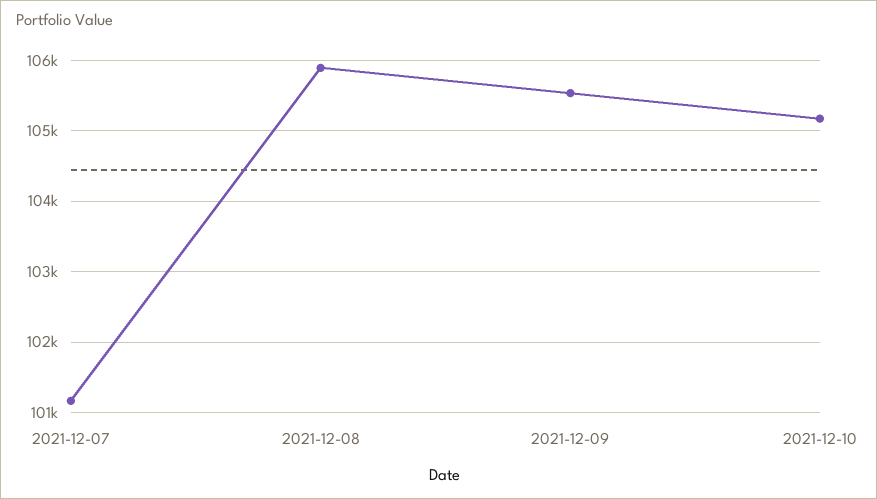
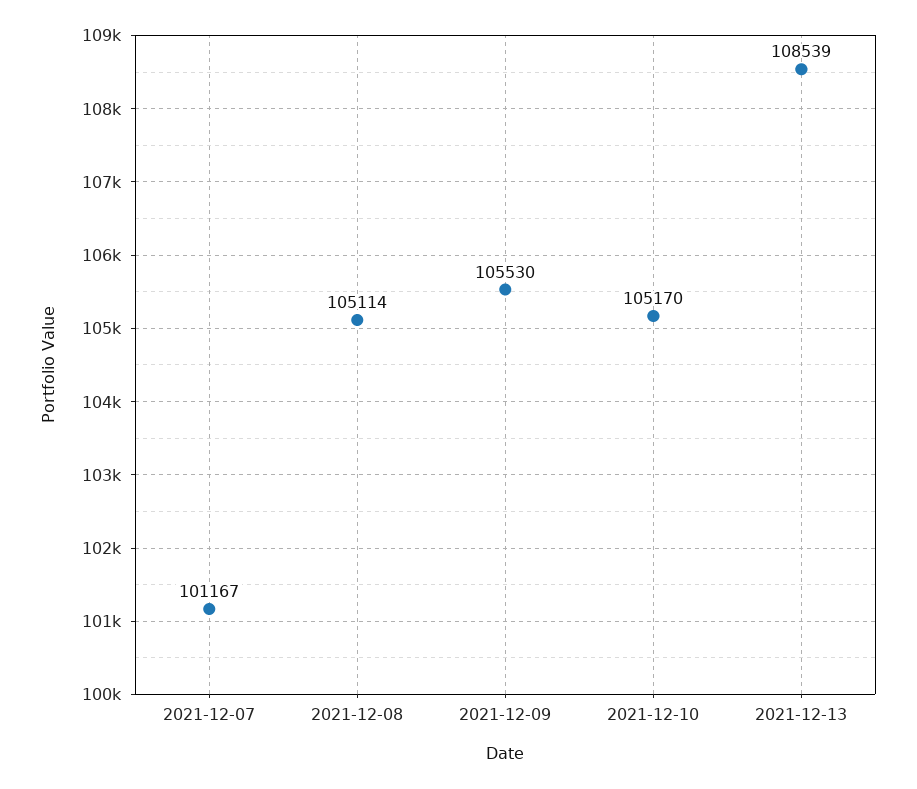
2021-12-08: 105900 -> 105114
2021-12-13: none -> 108539

